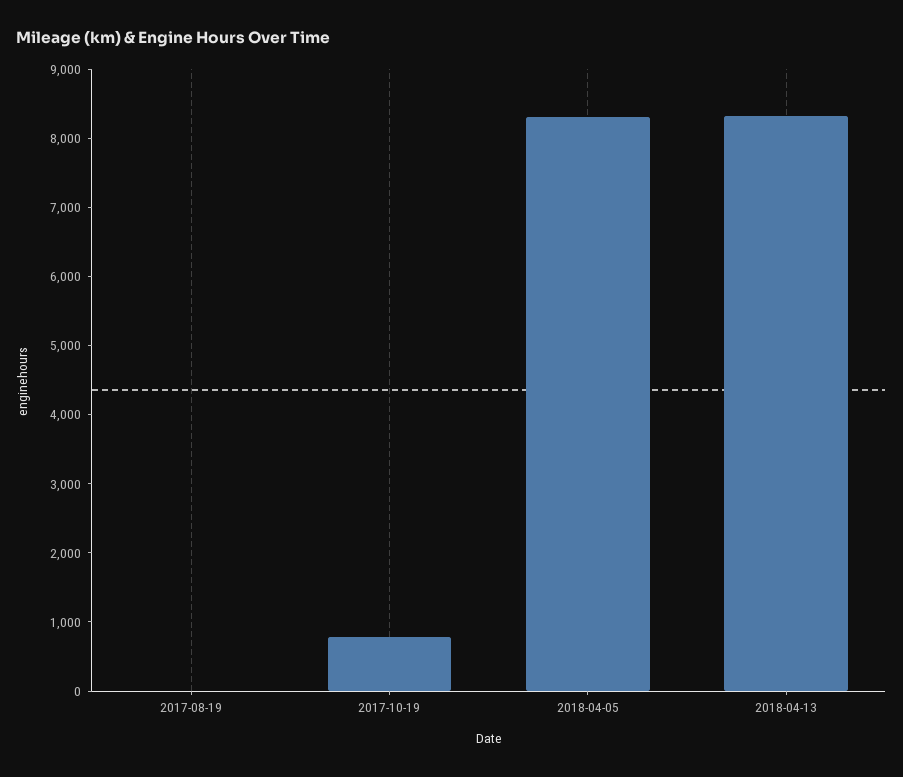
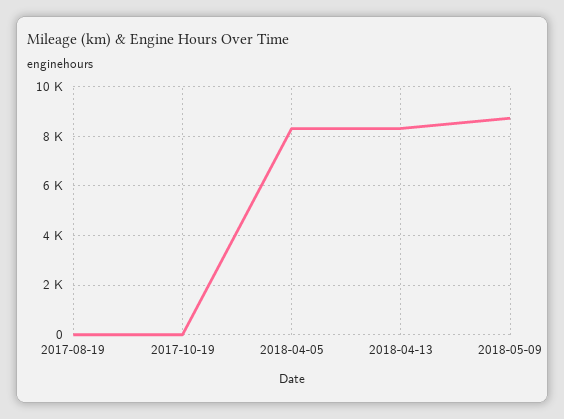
2017-10-19: 800 -> 0
2018-05-09: none -> 8750

